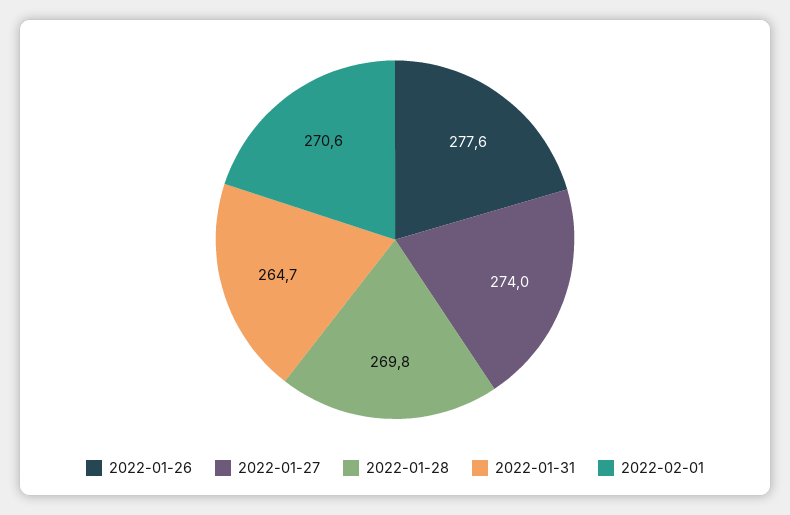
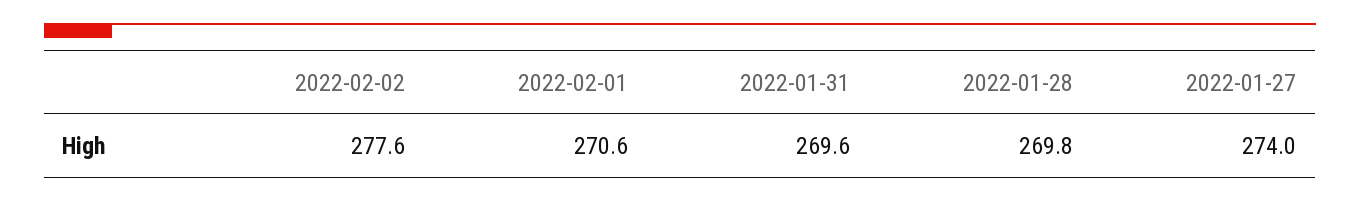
2022-01-26: 277.6 -> none
2022-01-31: 264.7 -> 269.6
2022-02-02: none -> 277.6

